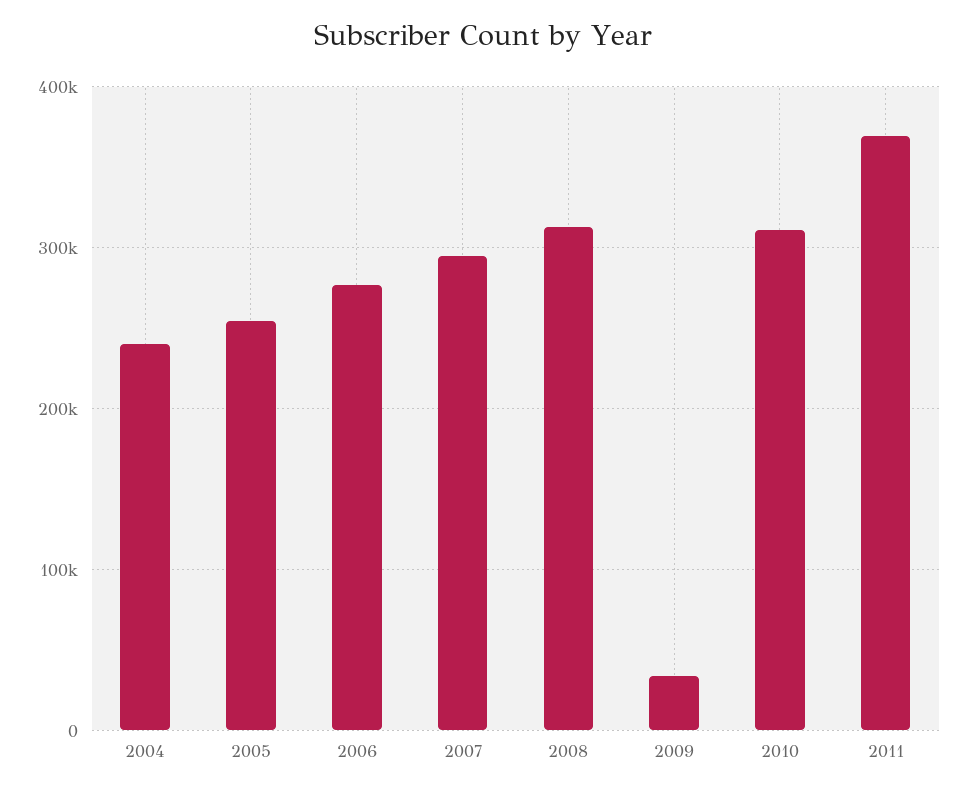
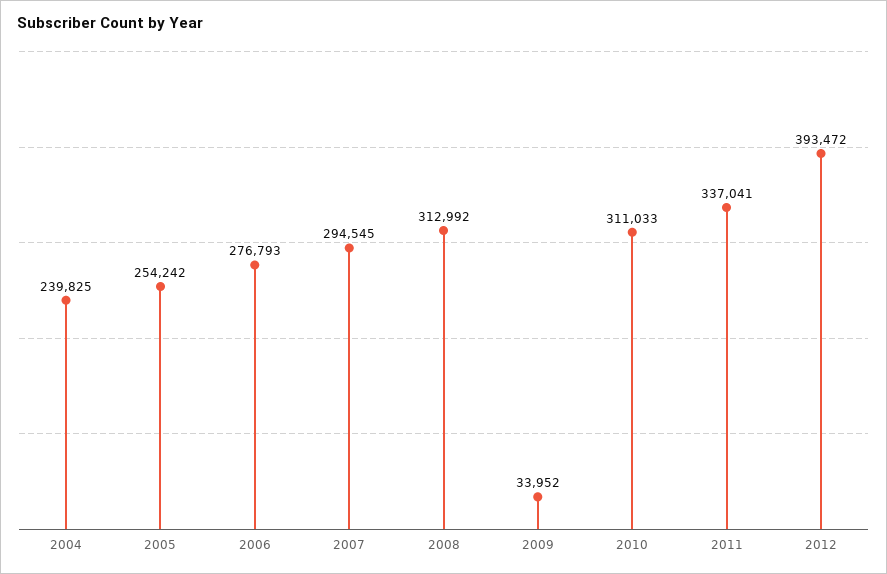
2011: 370000 -> 337041
2012: none -> 393472

